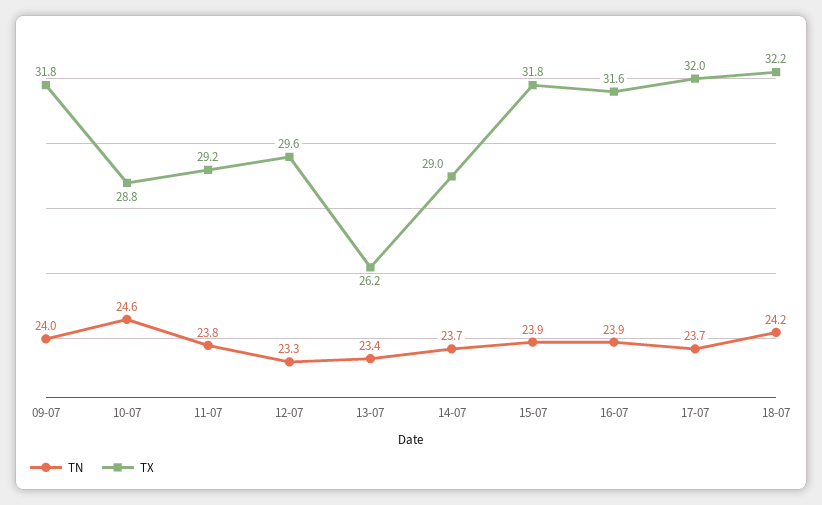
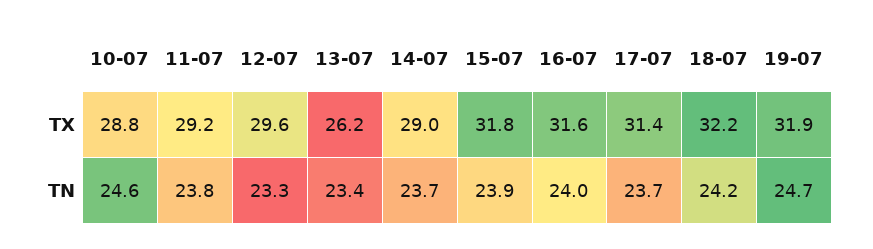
TN, 09-07: 24 -> none
TX, 09-07: 31.8 -> none
TN, 16-07: 23.9 -> 24
TX, 17-07: 32 -> 31.4
TX, 19-07: none -> 31.9
TN, 19-07: none -> 24.7

